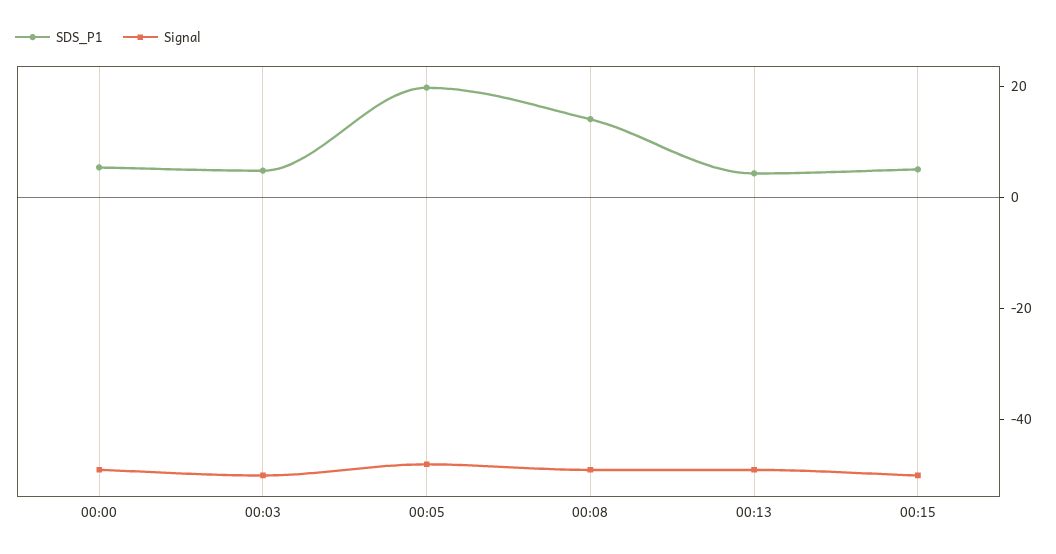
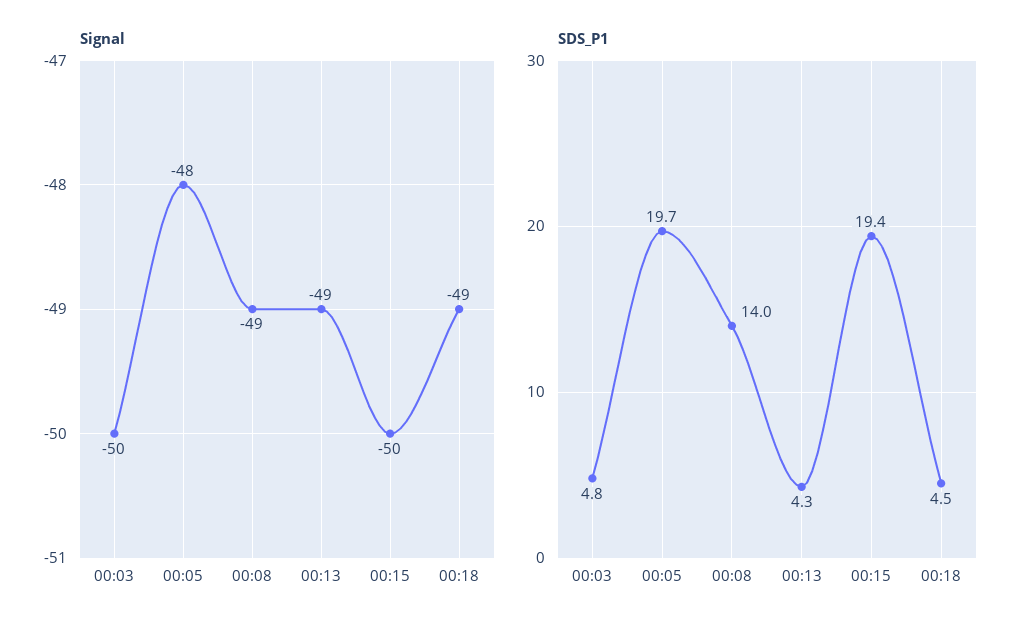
SDS_P1, 00:00: 5 -> none
Signal, 00:00: -50 -> none
SDS_P1, 00:15: 5 -> 19.4
Signal, 00:18: none -> -49
SDS_P1, 00:18: none -> 4.5

